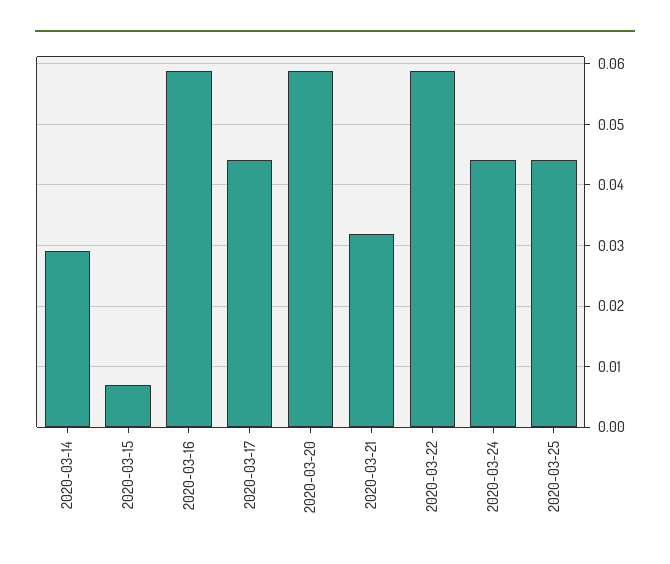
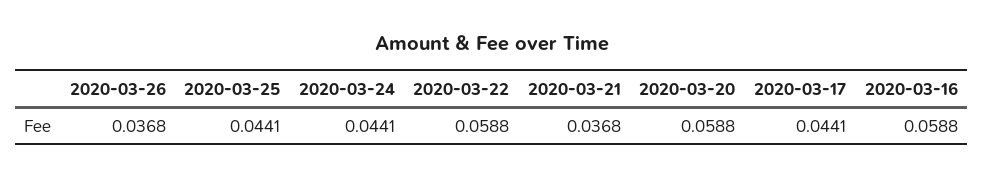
2020-03-14: 0.029 -> none
2020-03-15: 0.007 -> none
2020-03-21: 0.032 -> 0.0368
2020-03-26: none -> 0.0368

